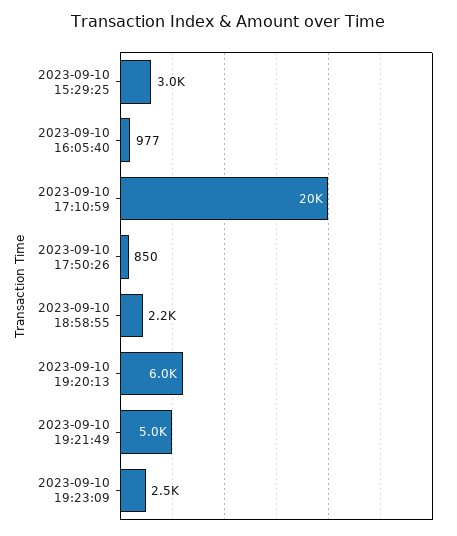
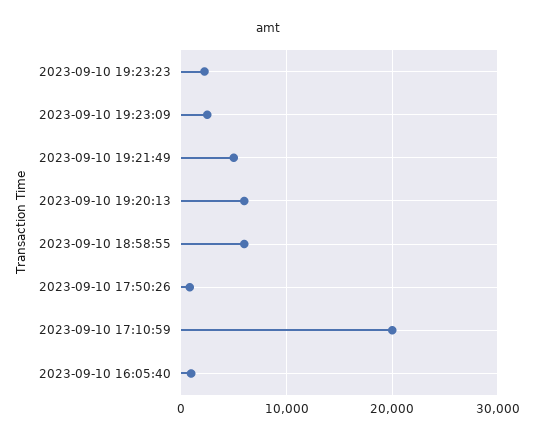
2023-09-10 15:29:25: 3000 -> none
2023-09-10 18:58:55: 2200 -> 6000
2023-09-10 19:23:23: none -> 2000

